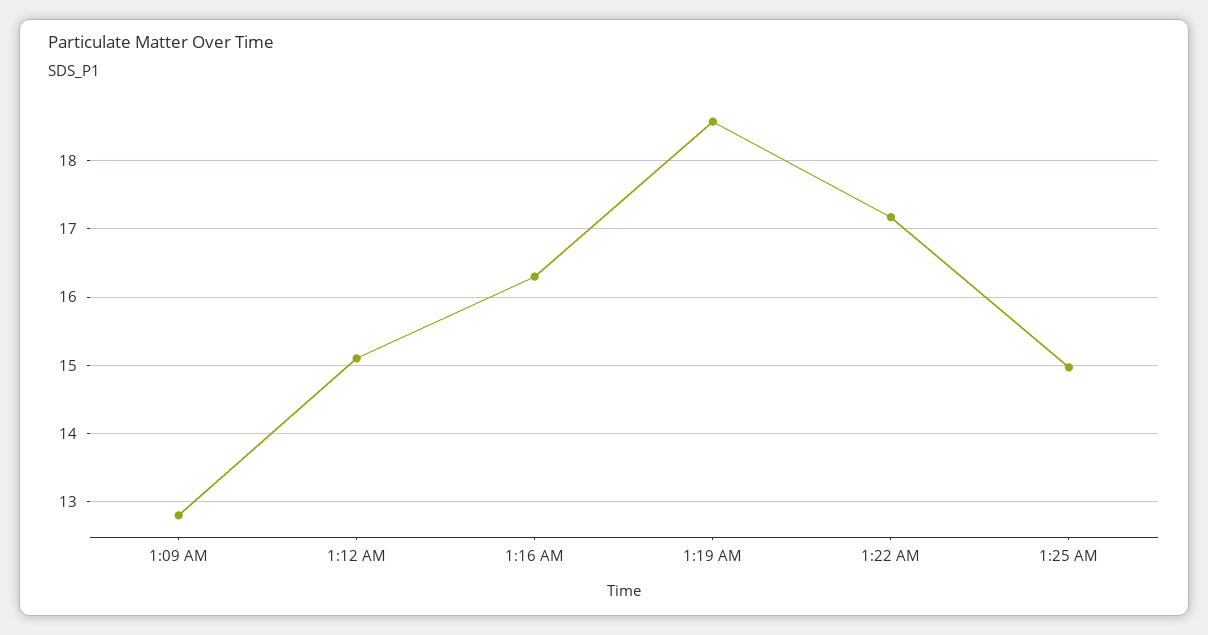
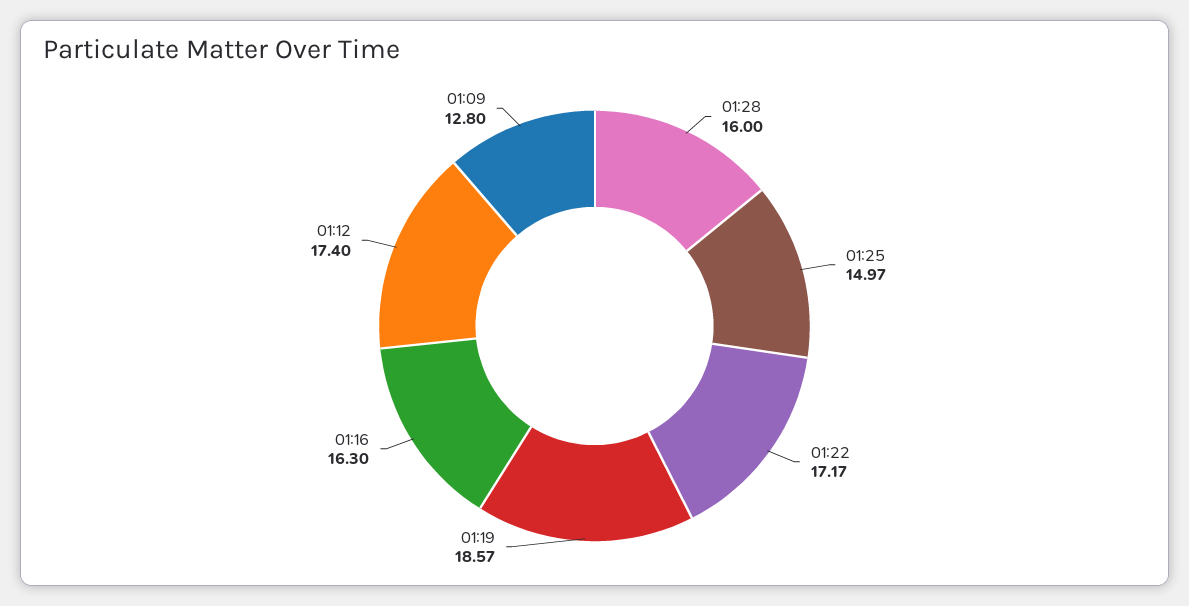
1:12 AM: 15.1 -> 17.4
01:28: none -> 16

